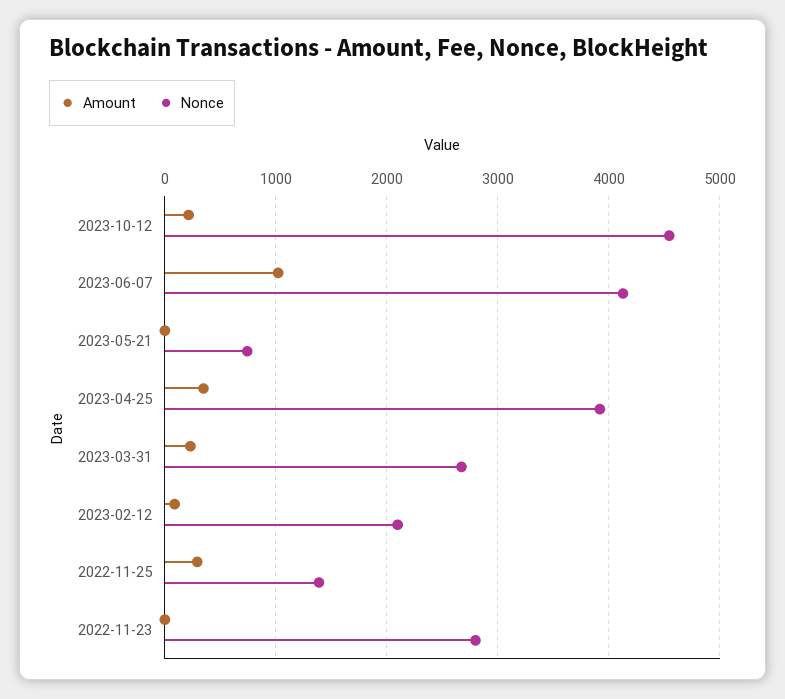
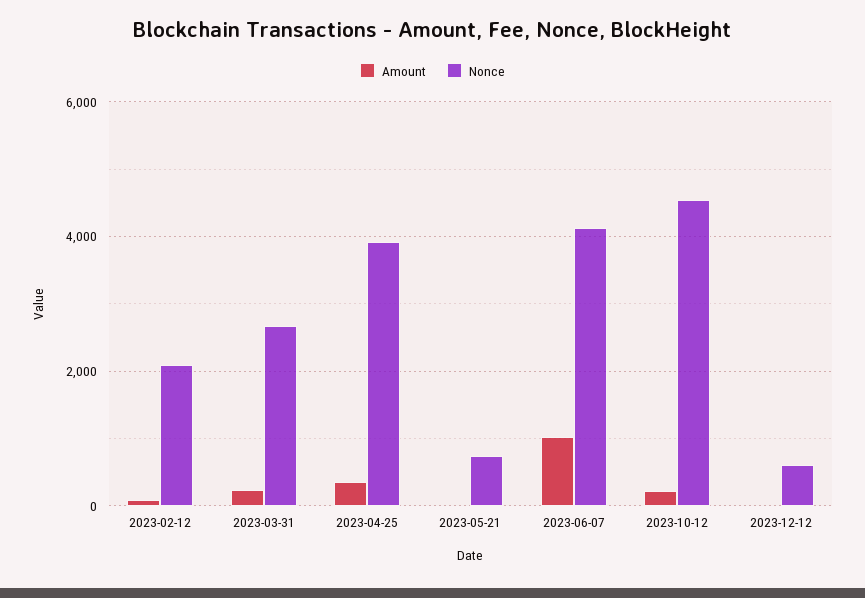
Amount, 2022-11-25: 300 -> none
Nonce, 2022-11-25: 1400 -> none
Amount, 2022-11-23: 0 -> none
Nonce, 2022-11-23: 2800 -> none
Amount, 2023-12-12: none -> 0
Nonce, 2023-12-12: none -> 600

